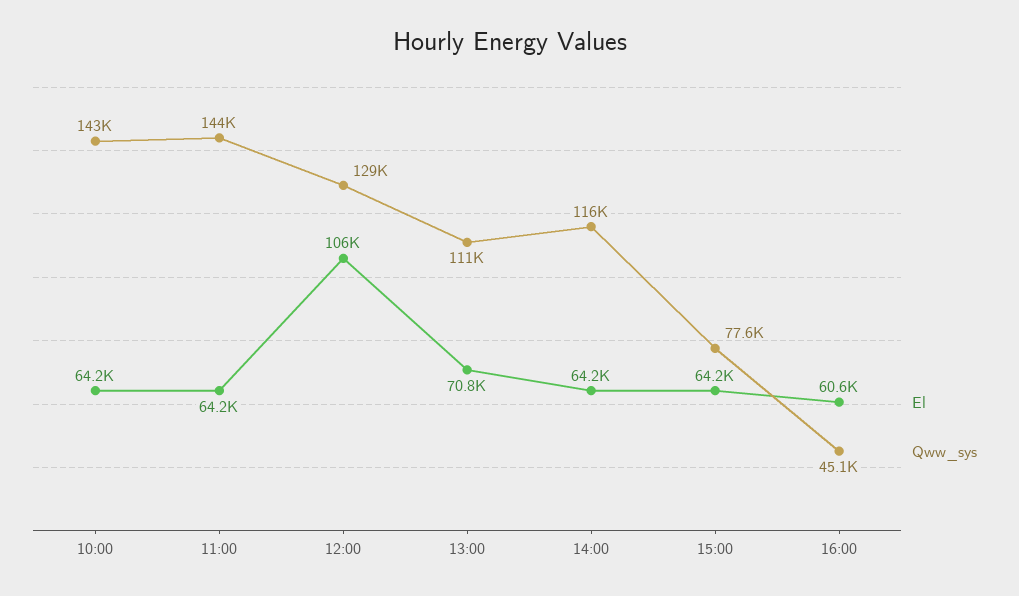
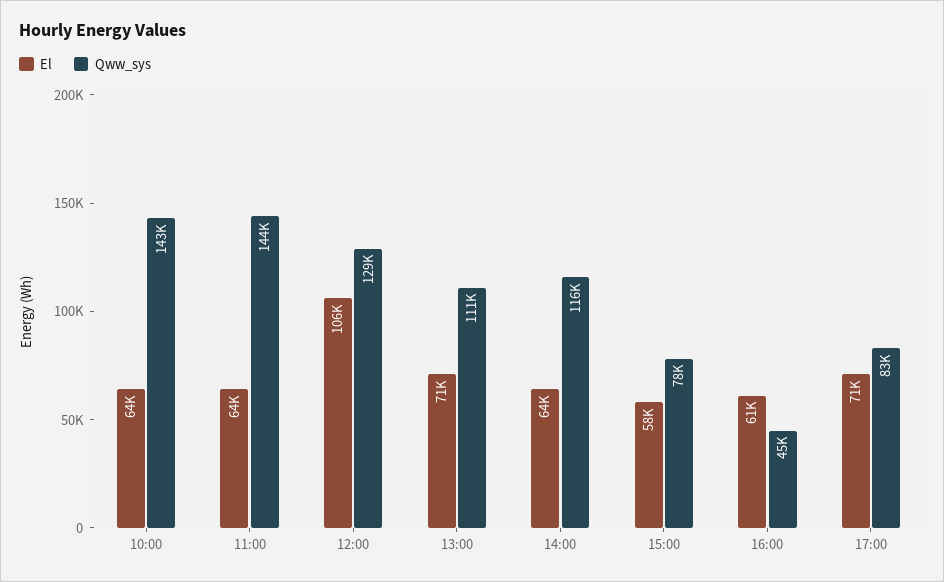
El, 15:00: 64200 -> 58000
El, 17:00: none -> 71000
Qww_sys, 17:00: none -> 83000

